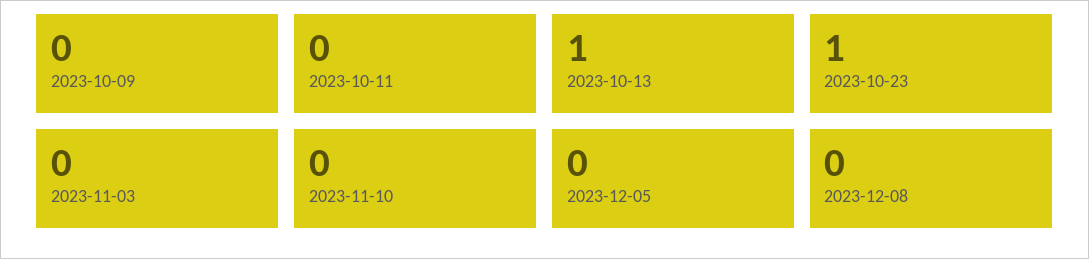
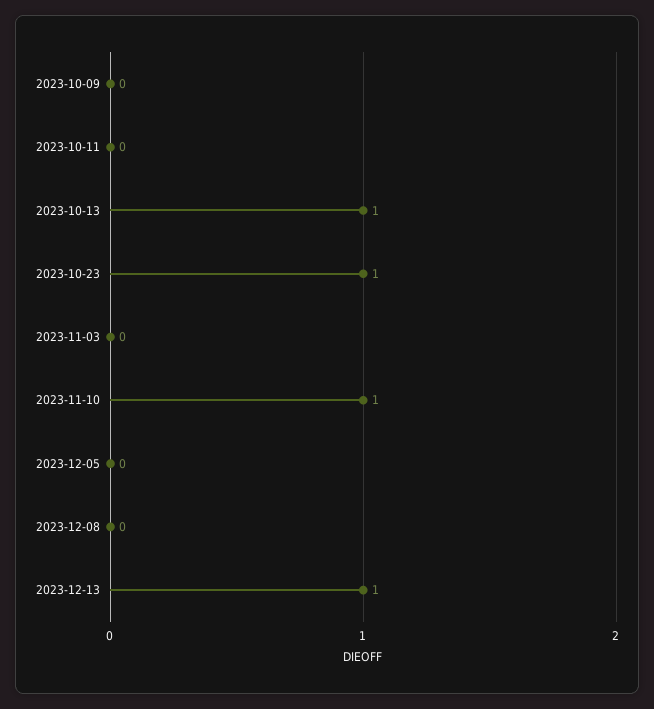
2023-11-10: 0 -> 1
2023-12-13: none -> 1

